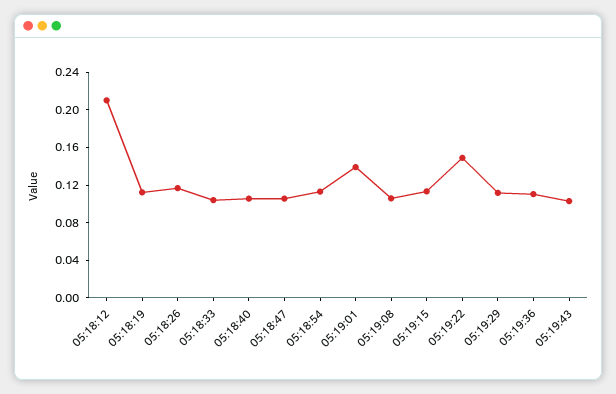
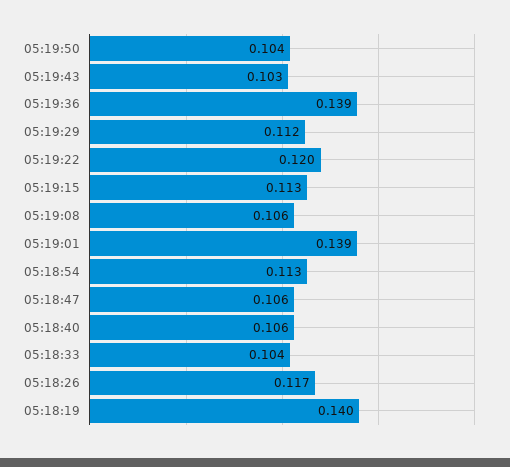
05:18:12: 0.21 -> none
05:18:19: 0.11 -> 0.14
05:19:22: 0.15 -> 0.12
05:19:36: 0.11 -> 0.139
05:19:50: none -> 0.104

